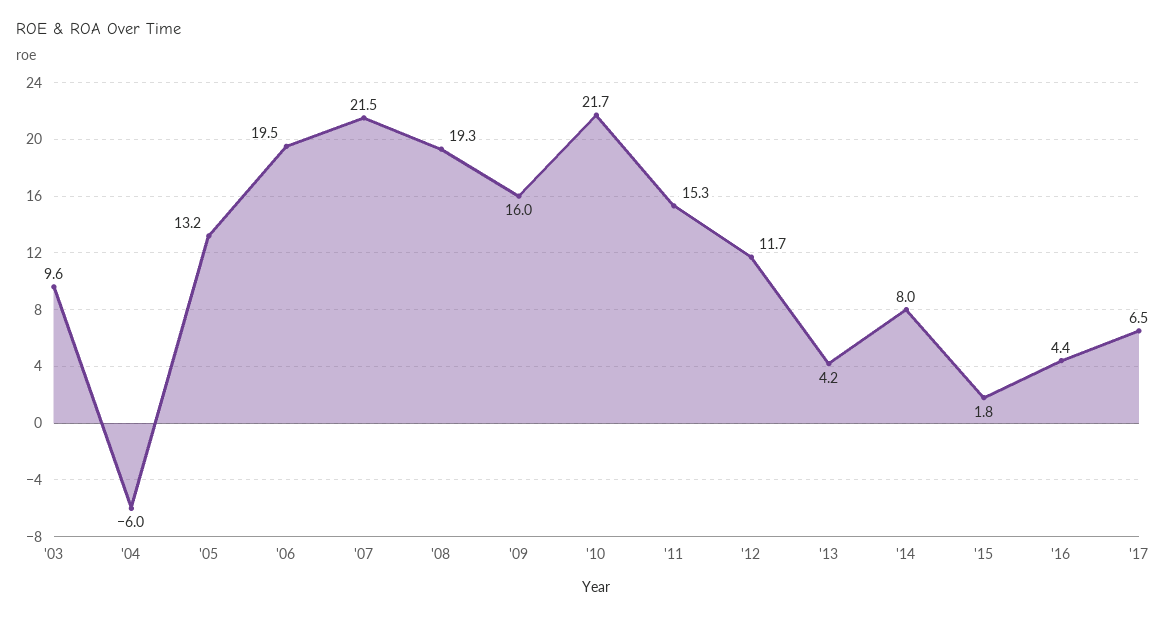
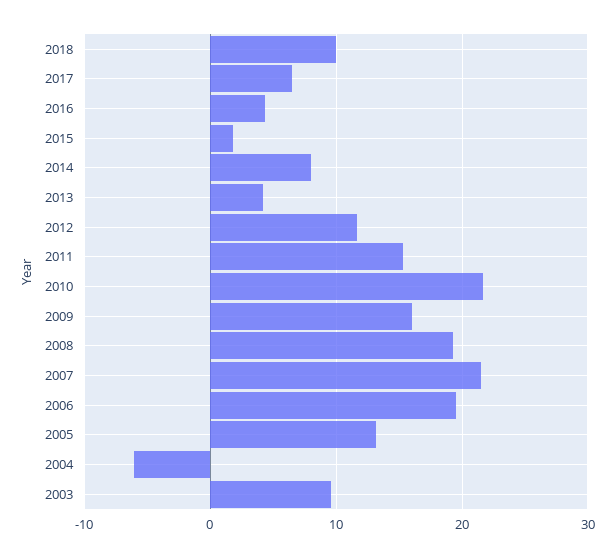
2018: none -> 10

